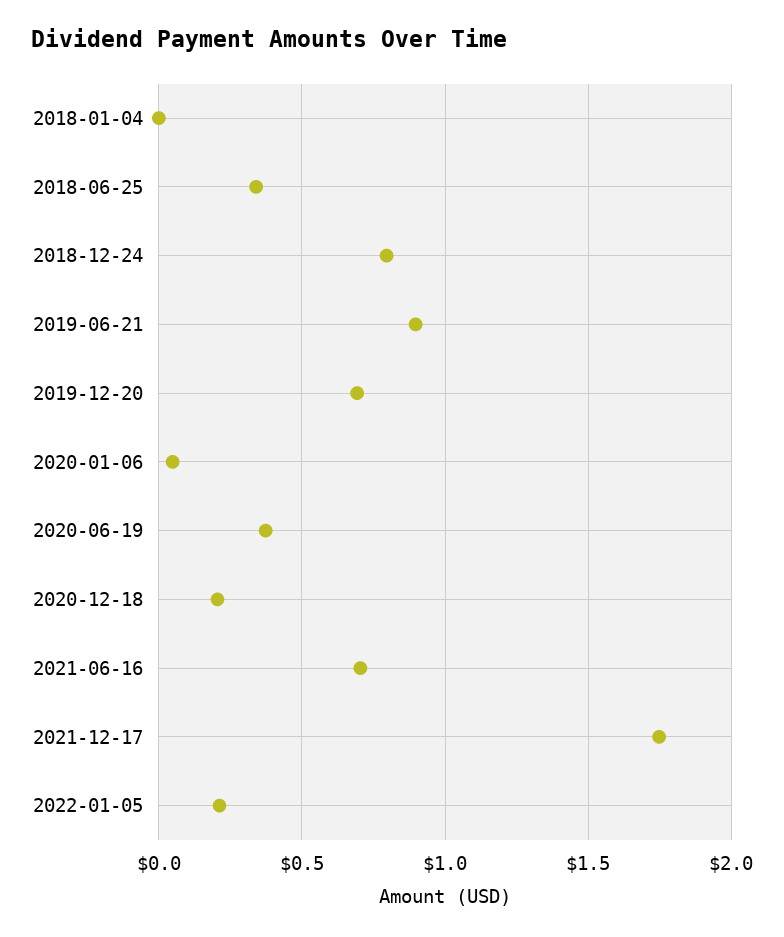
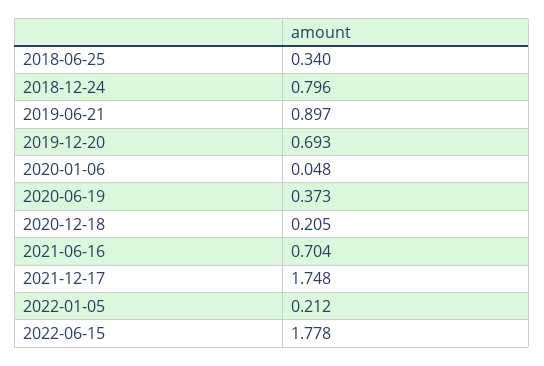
2018-01-04: 0 -> none
2022-06-15: none -> 1.778

